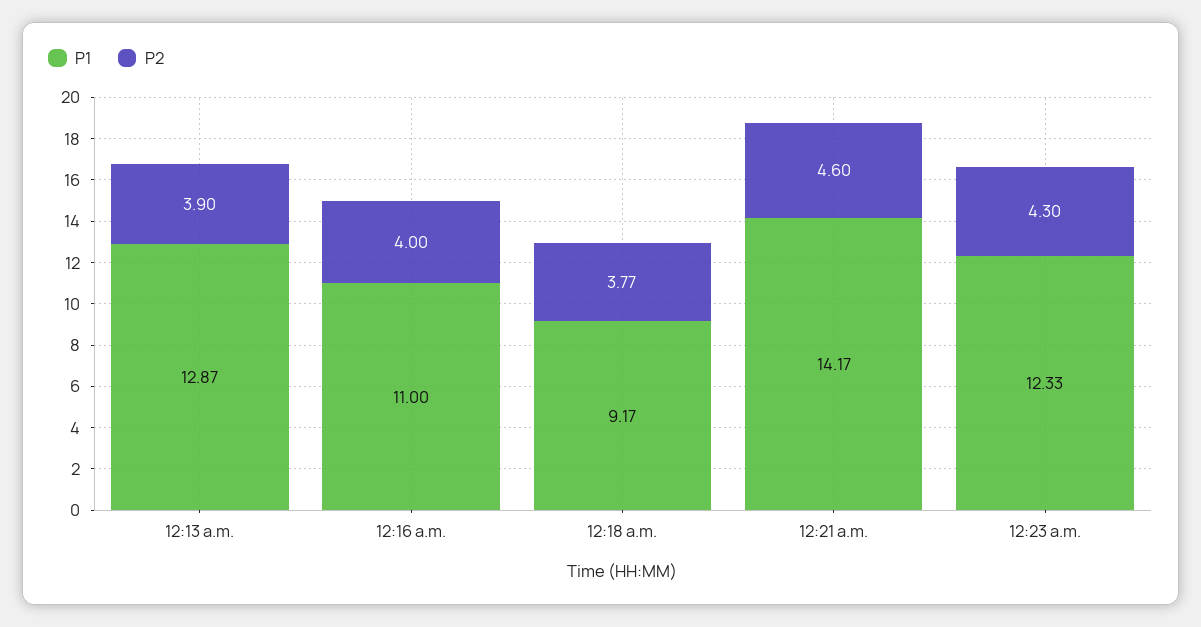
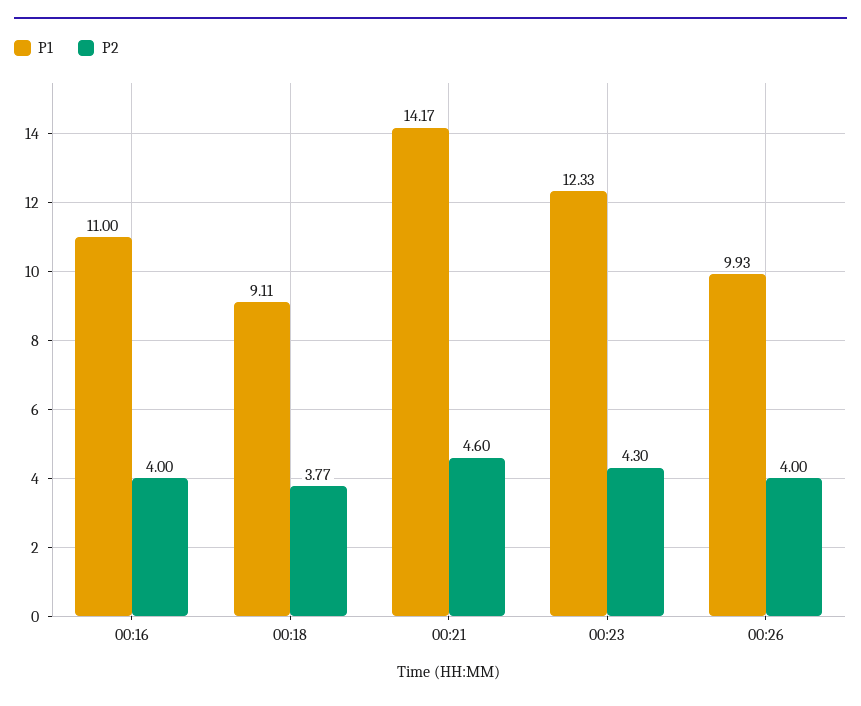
P1, 12:13 a.m.: 12.87 -> none
P2, 12:13 a.m.: 3.9 -> none
P1, 12:18 a.m.: 9.17 -> 9.11
P1, 00:26: none -> 9.93
P2, 00:26: none -> 4

